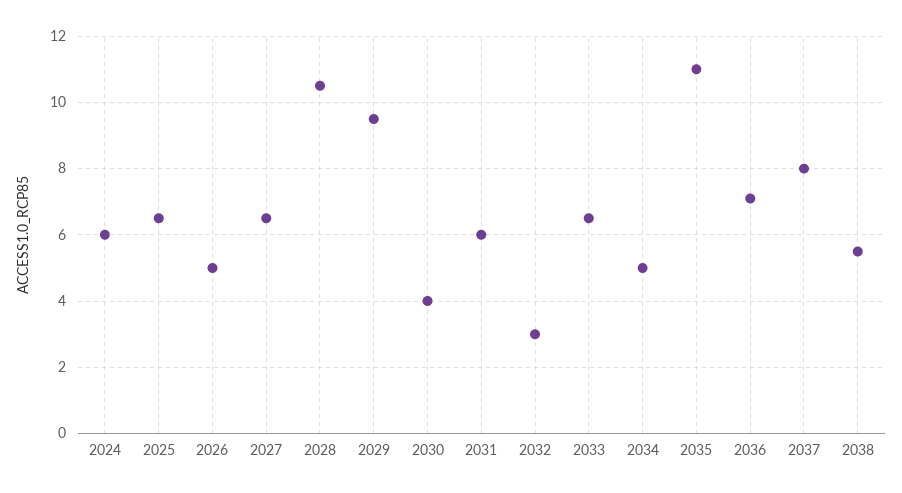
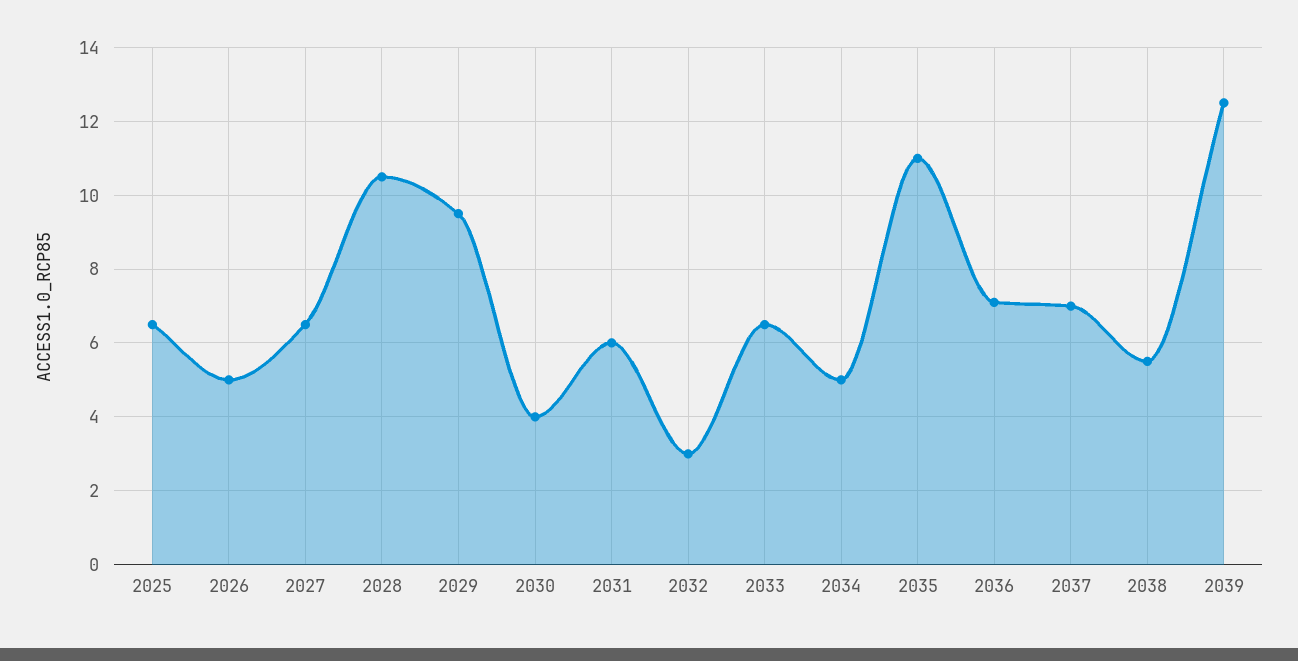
2024: 6 -> none
2037: 8 -> 7
2039: none -> 12.5

